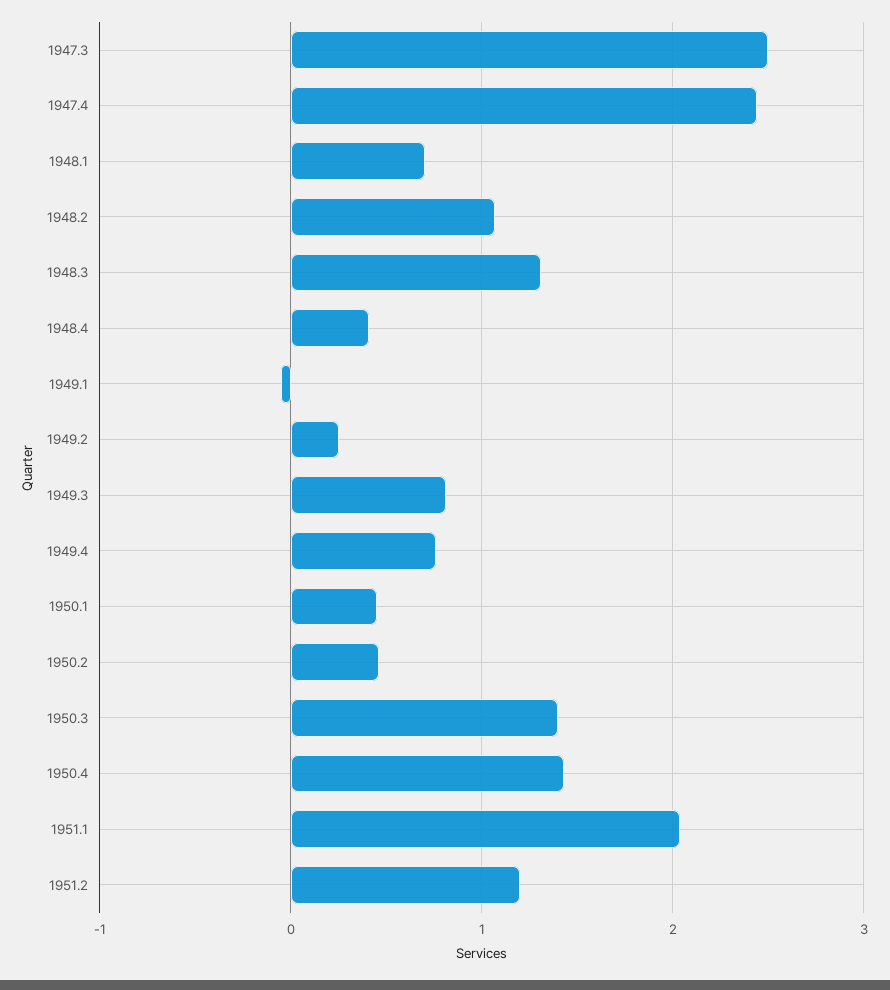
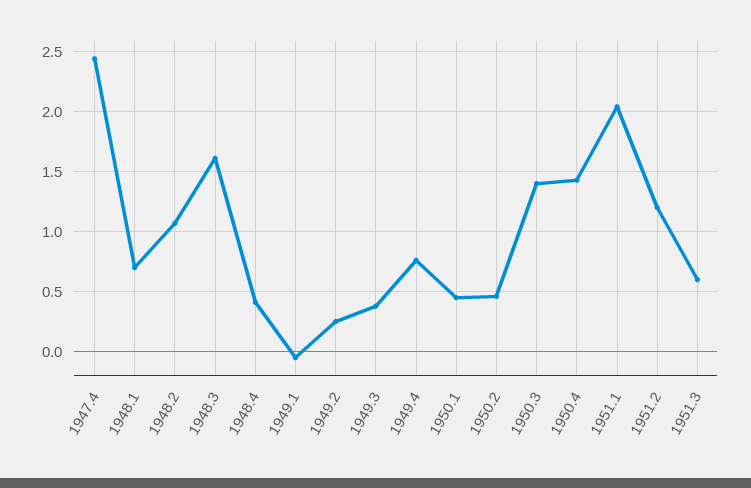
1947.3: 2.5 -> none
1948.3: 1.3 -> 1.6
1949.3: 0.8 -> 0.4
1951.3: none -> 0.6

